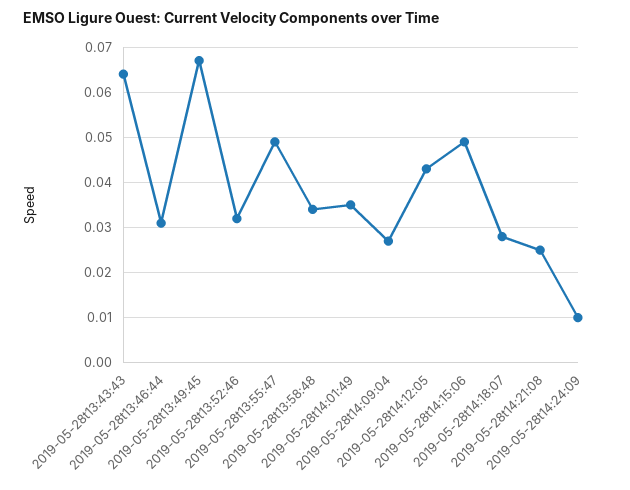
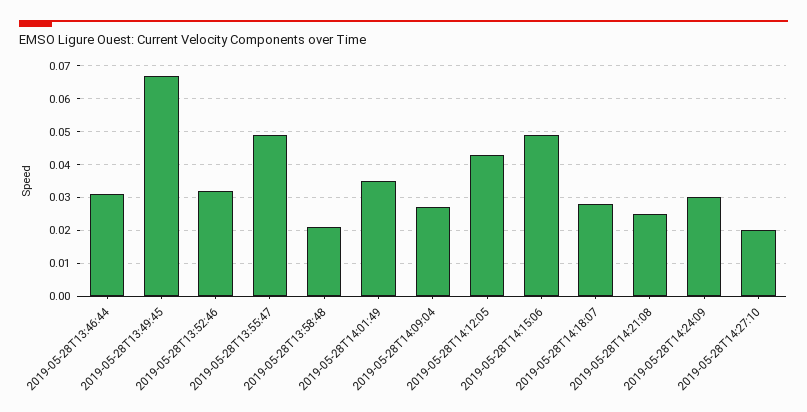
2019-05-28t13:43:43: 0.065 -> none
2019-05-28t13:58:48: 0.035 -> 0.02
2019-05-28t14:24:09: 0.01 -> 0.03
2019-05-28T14:27:10: none -> 0.02

